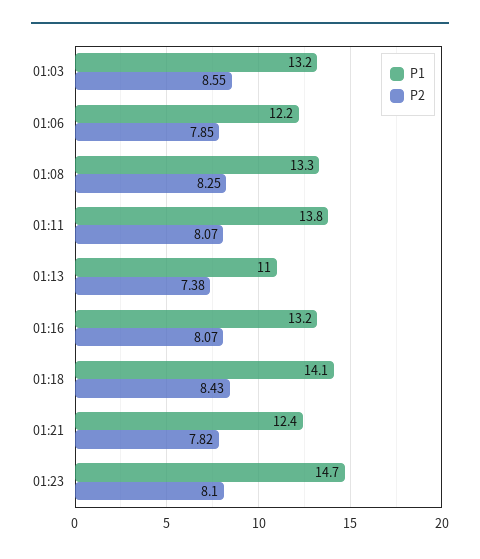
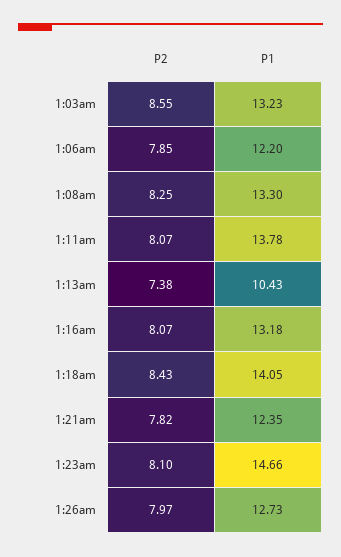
P1, 01:13: 11 -> 10.43
P2, 1:26am: none -> 7.97
P1, 1:26am: none -> 12.73

